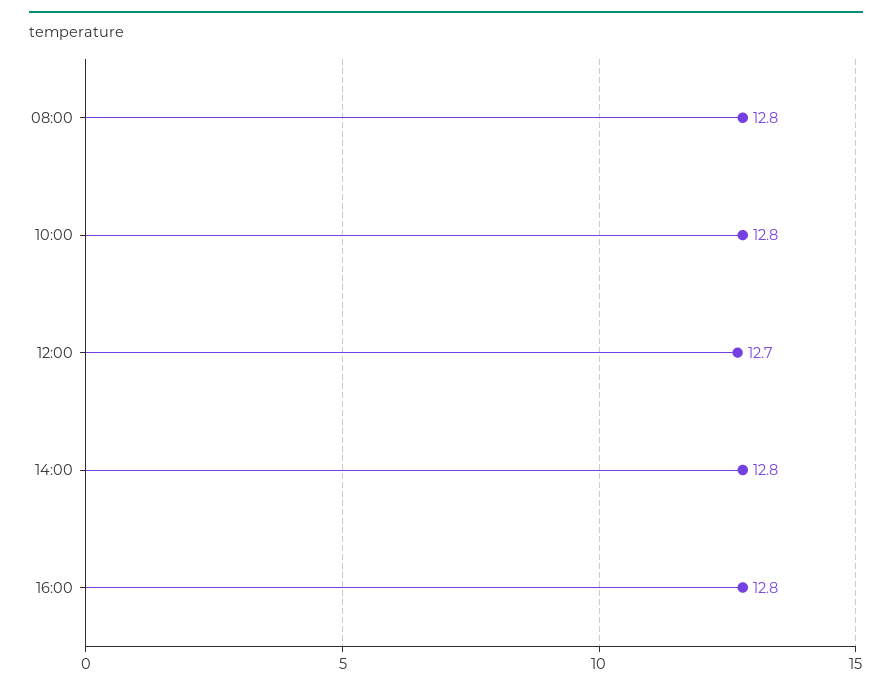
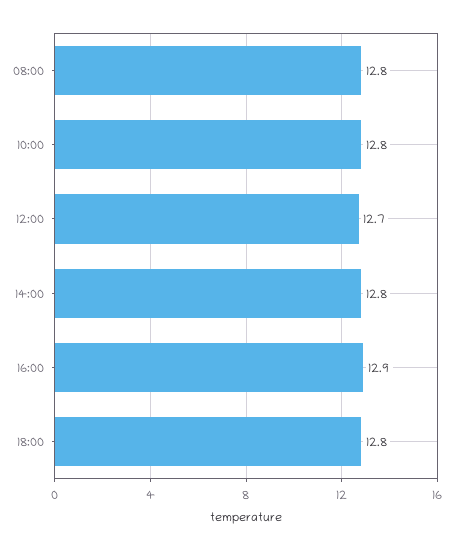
16:00: 12.8 -> 12.9
18:00: none -> 12.8

